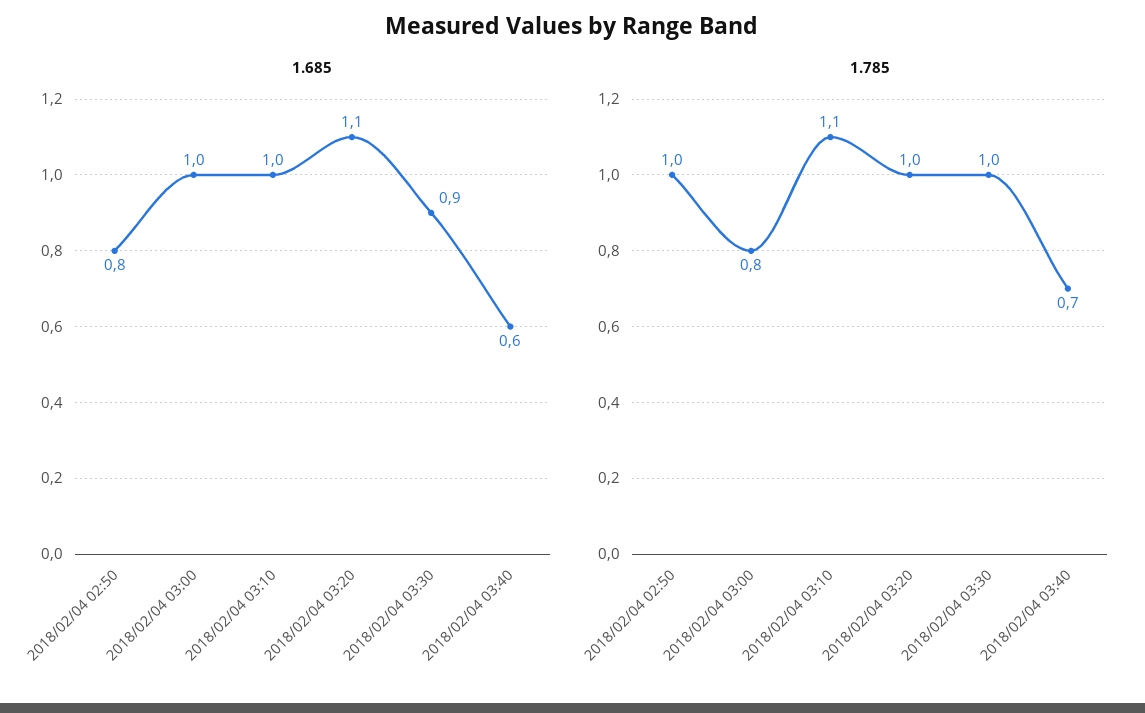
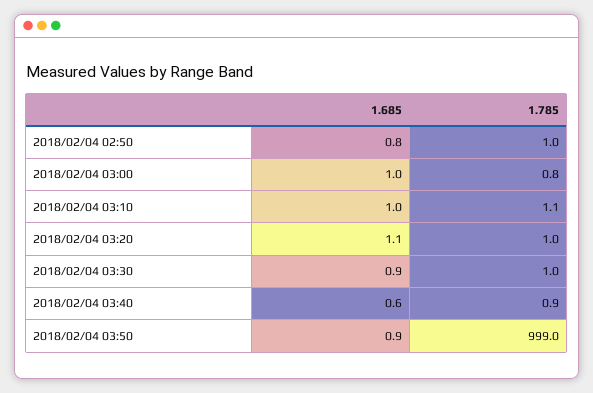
1.785, 2018/02/04 03:40: 0.7 -> 0.9
1.685, 2018/02/04 03:50: none -> 0.9
1.785, 2018/02/04 03:50: none -> 999

